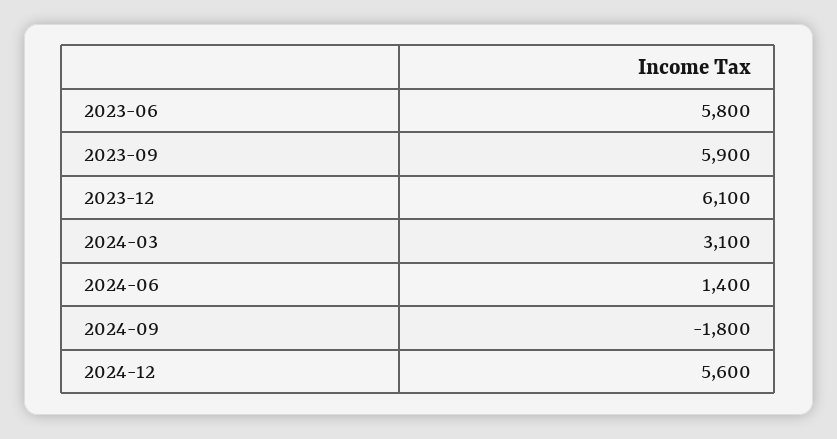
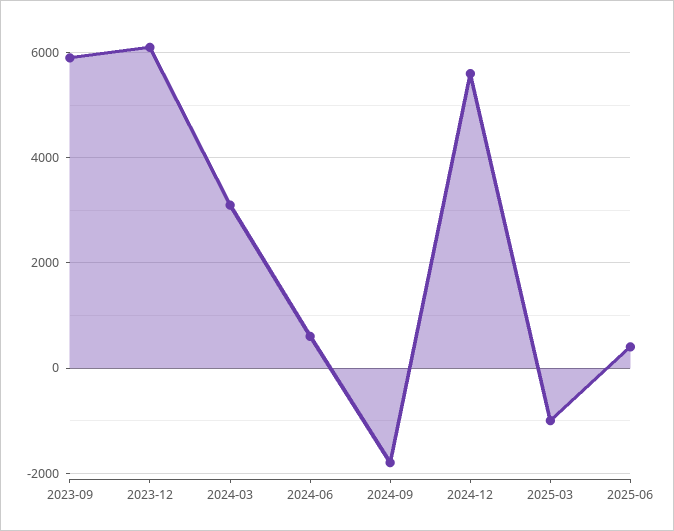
2023-06: 5800 -> none
2024-06: 1400 -> 600
2025-03: none -> -1000
2025-06: none -> 400

